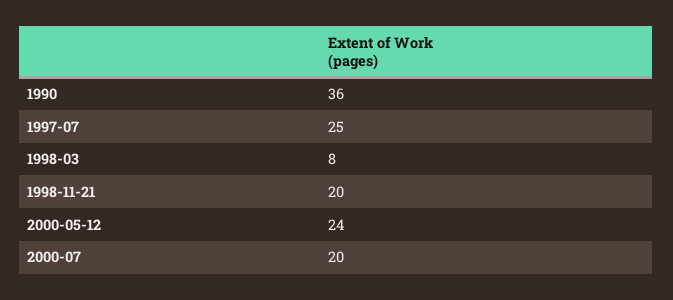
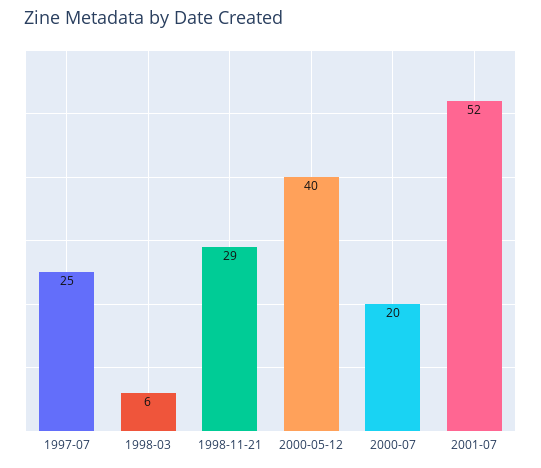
1990: 36 -> none
1998-03: 8 -> 6
1998-11-21: 20 -> 29
2000-05-12: 24 -> 40
2001-07: none -> 52

